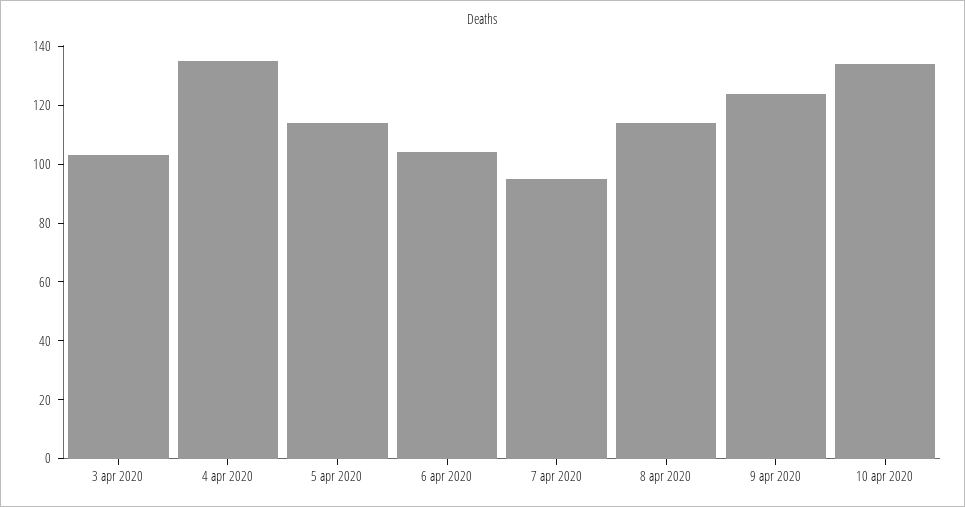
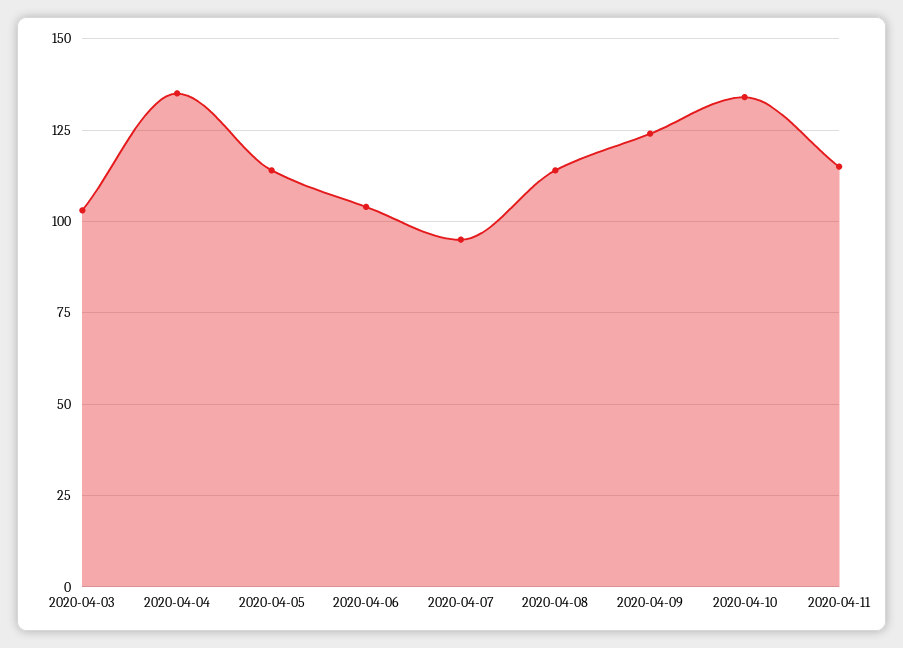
2020-04-11: none -> 115

